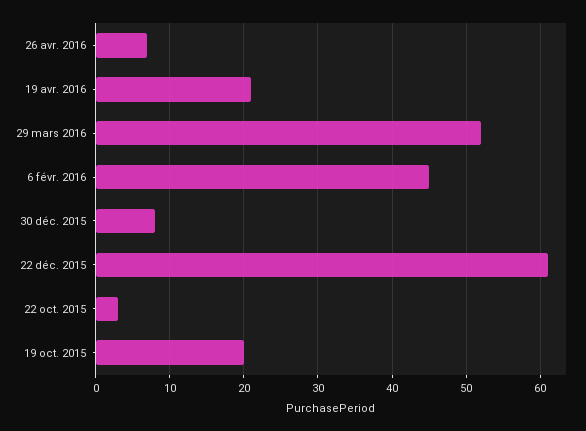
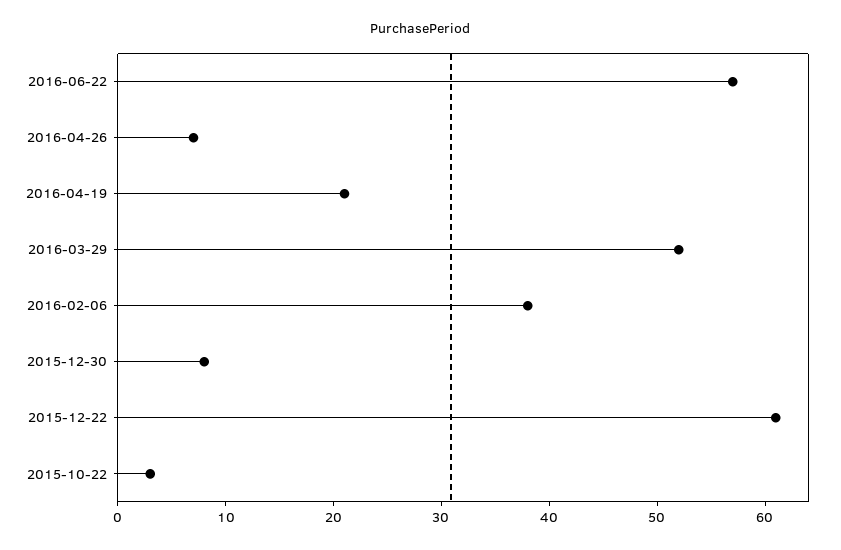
6 févr. 2016: 45 -> 38
19 oct. 2015: 20 -> none
2016-06-22: none -> 57

